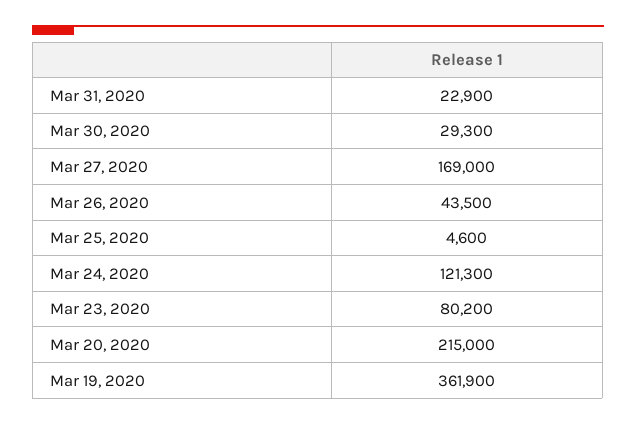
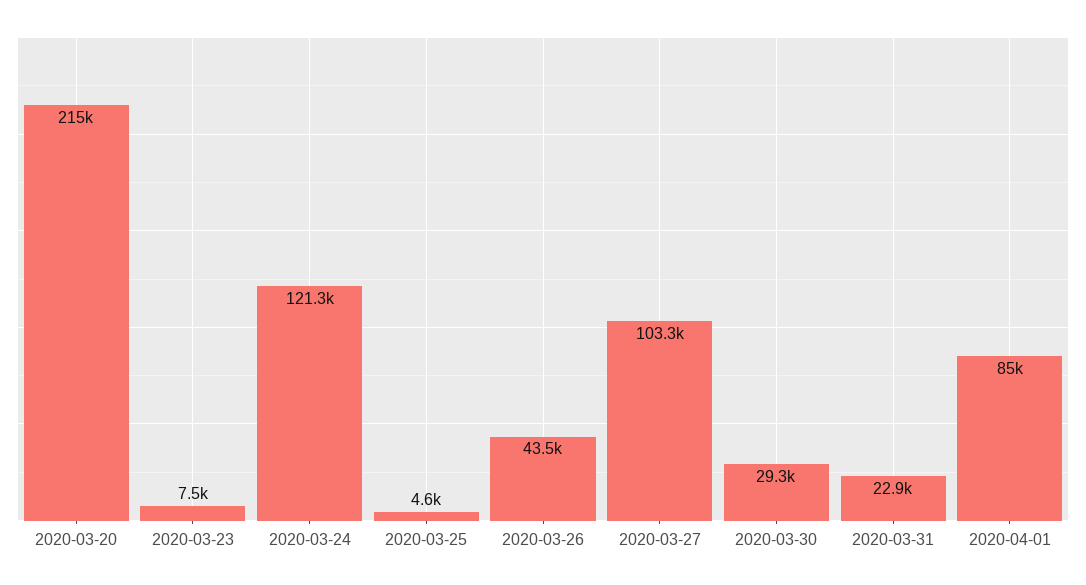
Mar 27, 2020: 169000 -> 103300
Mar 23, 2020: 80200 -> 7500
Mar 19, 2020: 361900 -> none
2020-04-01: none -> 85000

